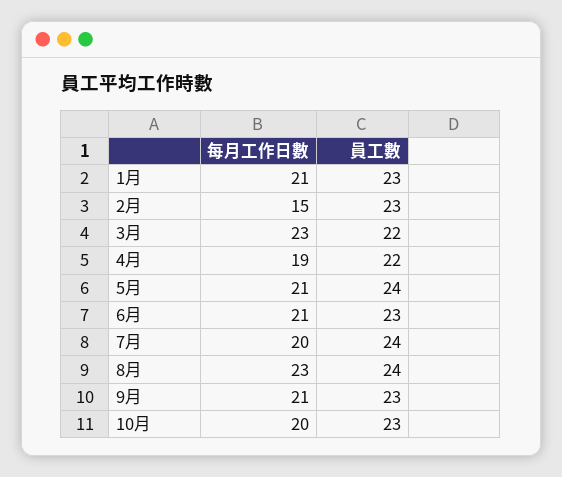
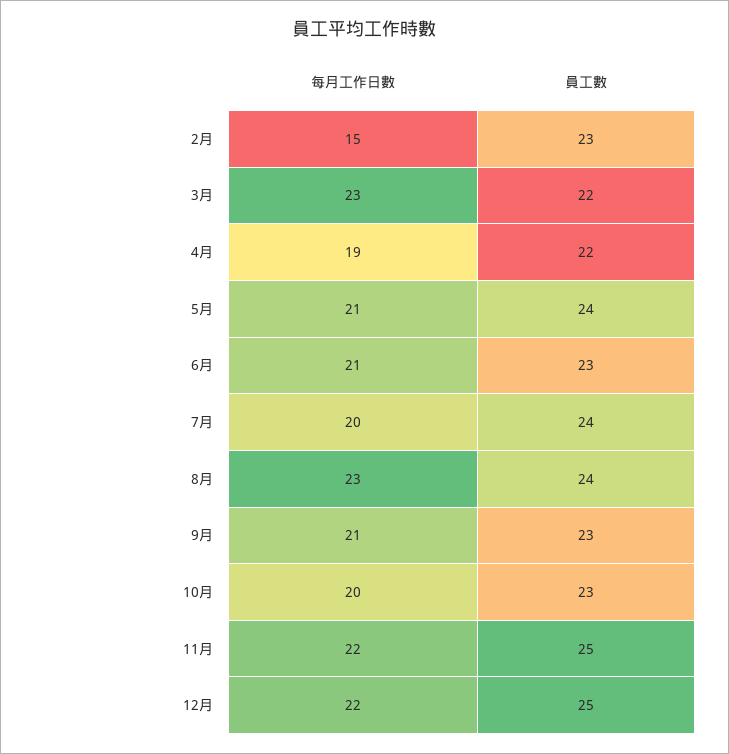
每月工作日數, 1月: 21 -> none
員工數, 1月: 23 -> none
每月工作日數, 11月: none -> 22
員工數, 11月: none -> 25
每月工作日數, 12月: none -> 22
員工數, 12月: none -> 25

